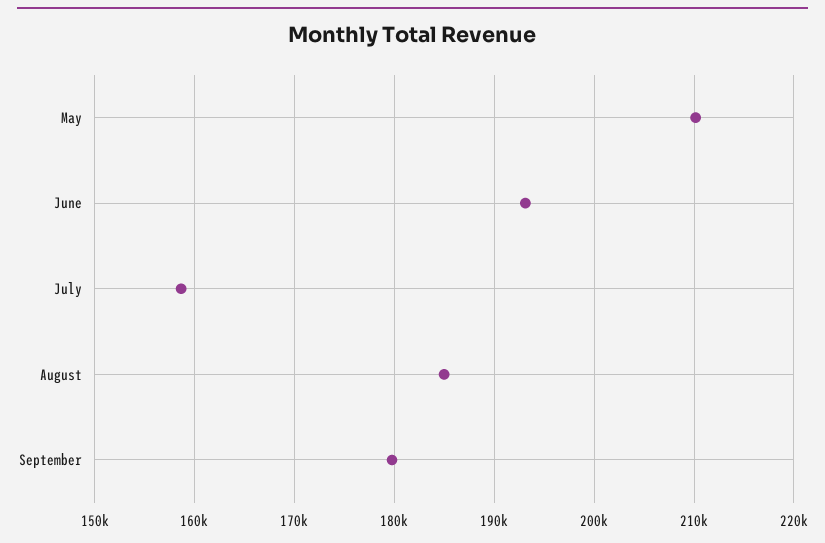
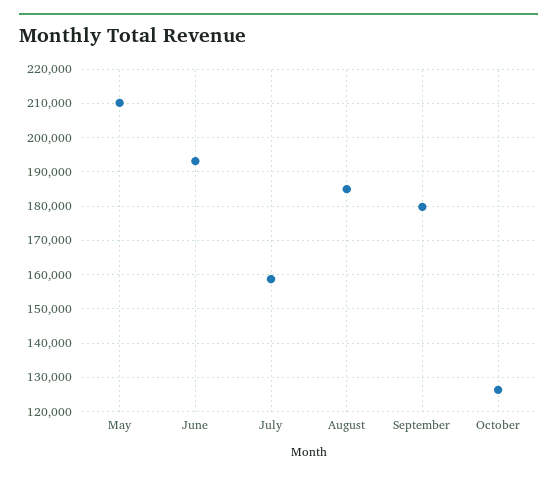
October: none -> 126000

